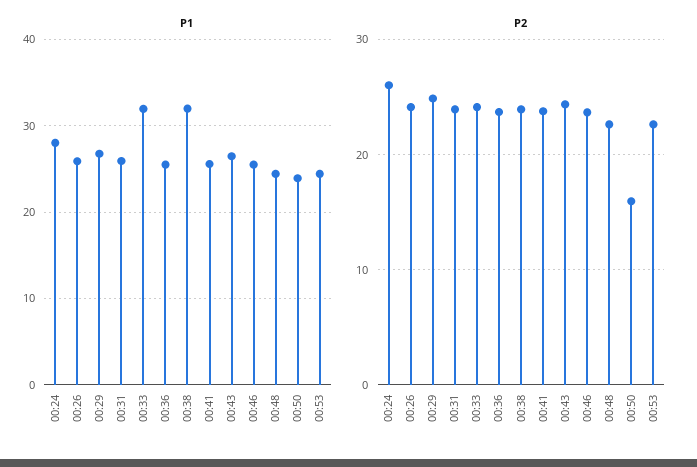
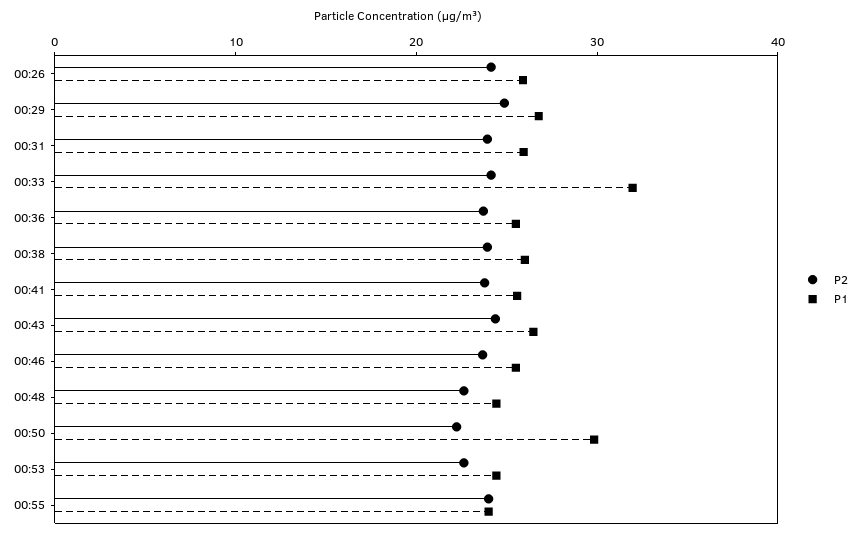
P1, 00:24: 28 -> none
P1, 00:38: 32 -> 26
P1, 00:50: 24 -> 30
P2, 00:24: 26 -> none
P2, 00:50: 16 -> 22
P2, 00:55: none -> 24
P1, 00:55: none -> 24

